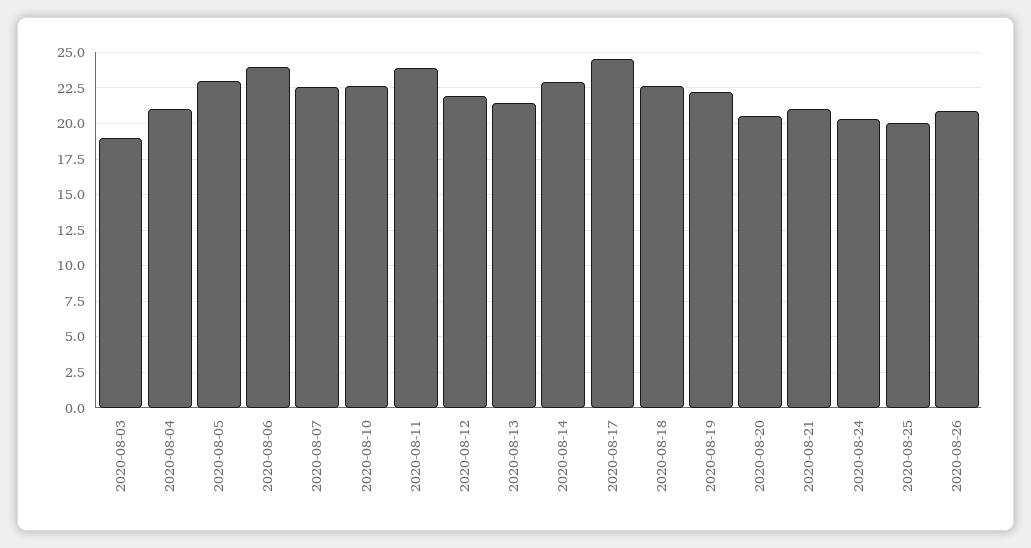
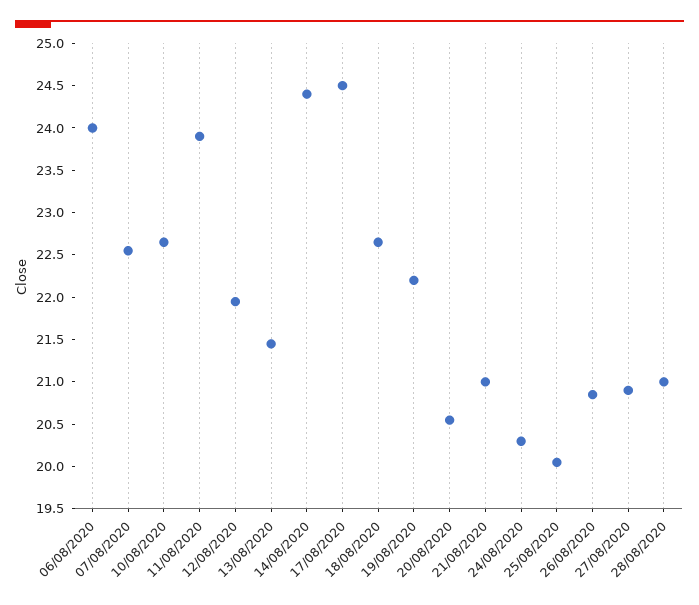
2020-08-03: 19 -> none
2020-08-04: 21 -> none
2020-08-05: 23 -> none
2020-08-14: 23 -> 24.4
27/08/2020: none -> 20.9
28/08/2020: none -> 21

